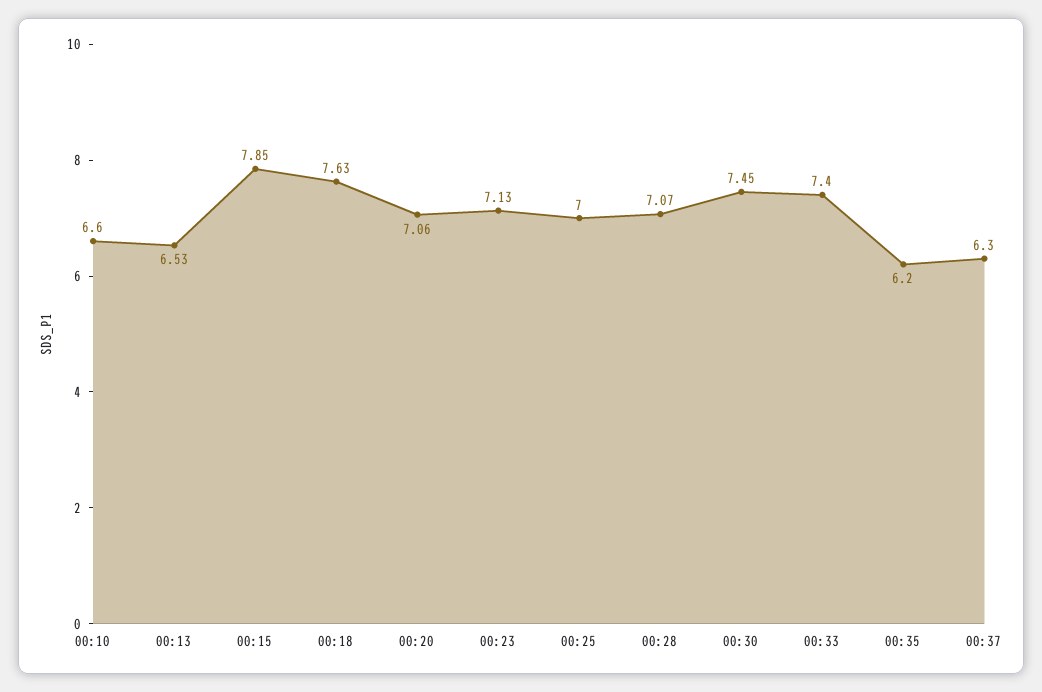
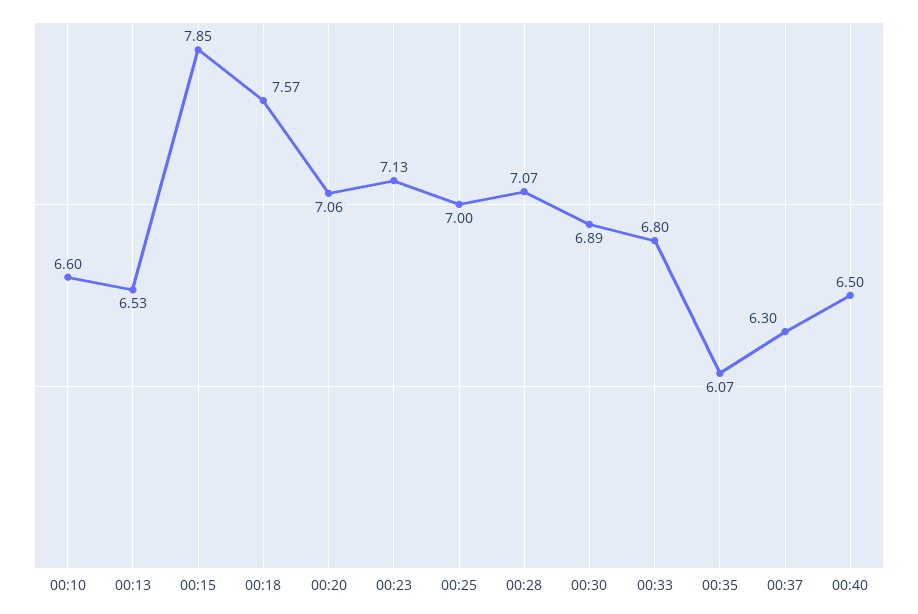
00:18: 7.63 -> 7.57
00:30: 7.45 -> 6.89
00:33: 7.4 -> 6.8
00:35: 6.2 -> 6.07
00:40: none -> 6.5

